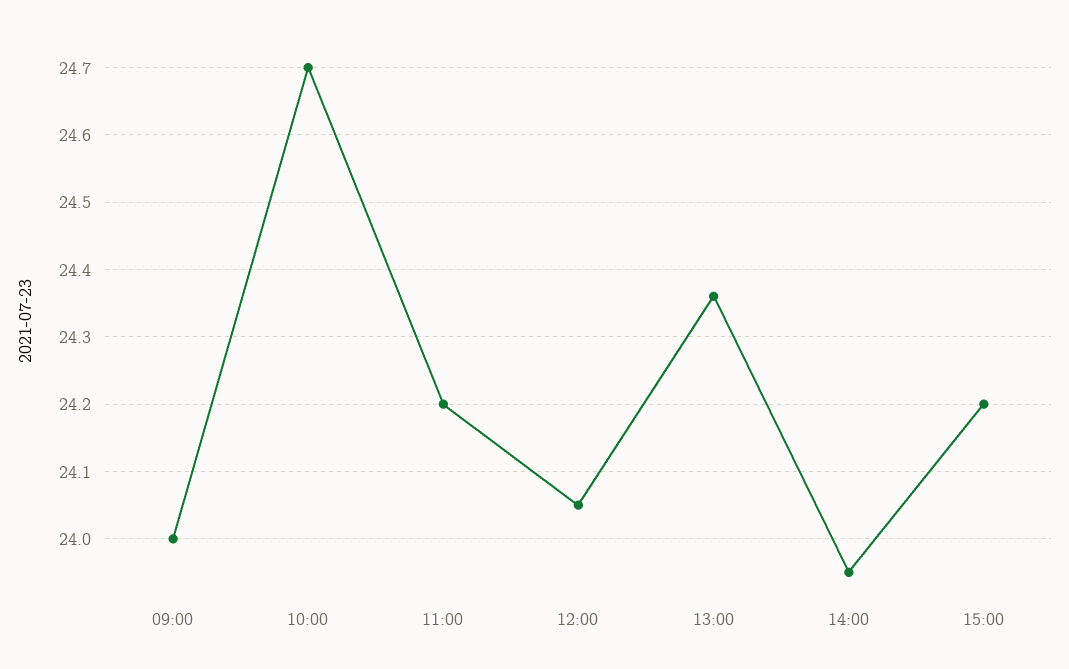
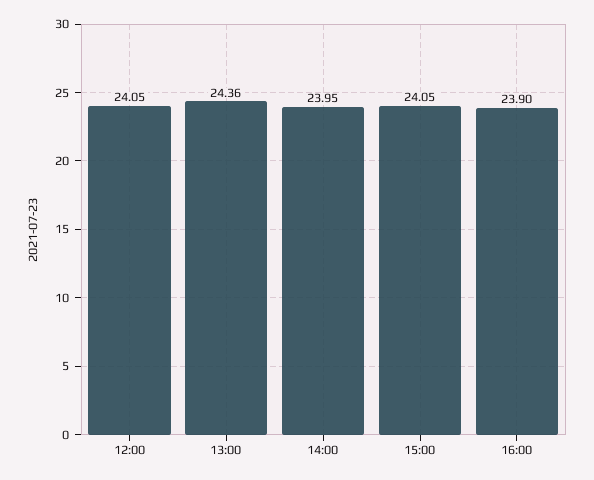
09:00: 24 -> none
10:00: 24.7 -> none
11:00: 24.2 -> none
15:00: 24.2 -> 24.05
16:00: none -> 23.9

